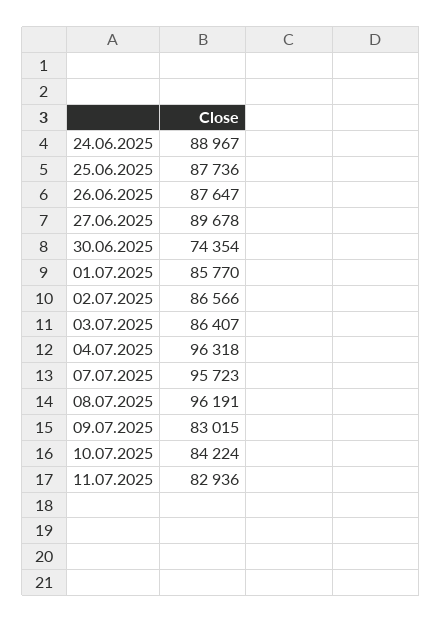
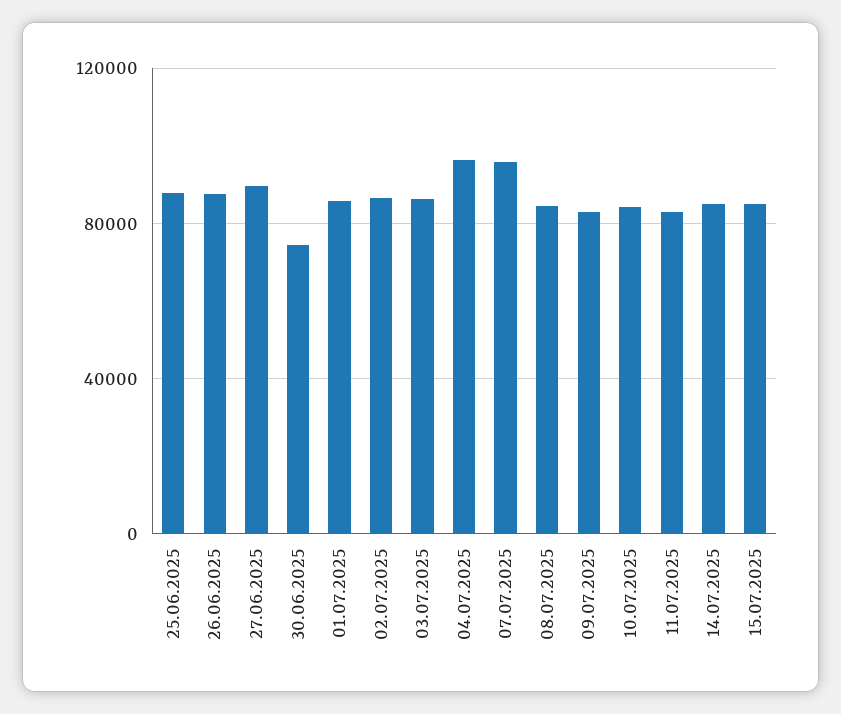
24.06.2025: 88967 -> none
08.07.2025: 96191 -> 85000
14.07.2025: none -> 85000
15.07.2025: none -> 85000

